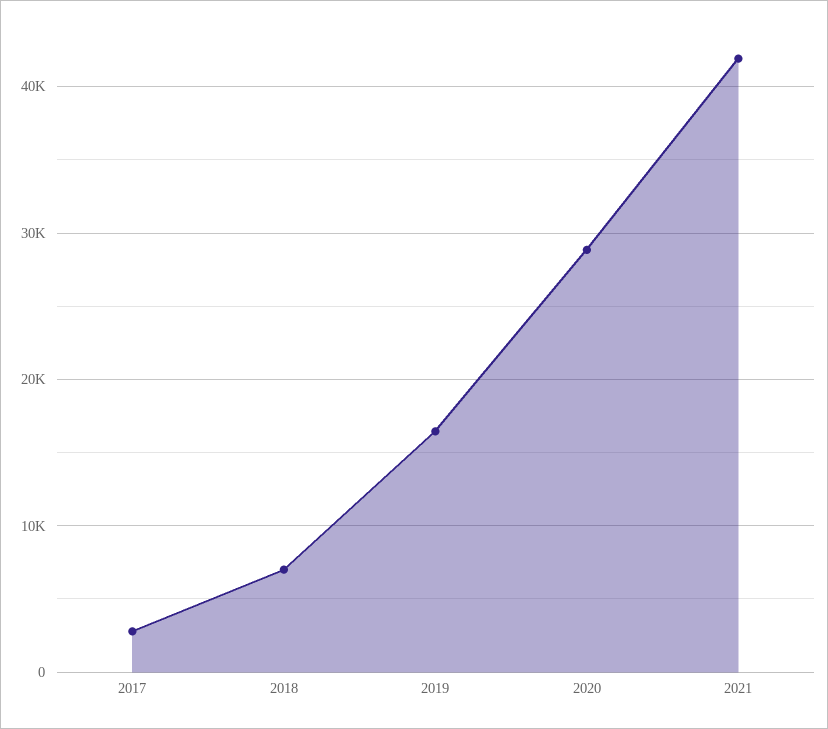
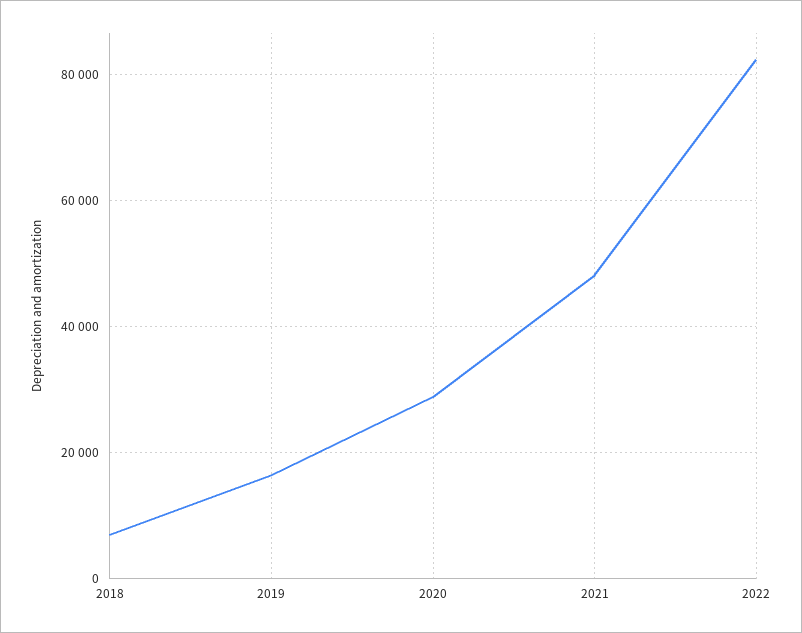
2017: 3000 -> none
2021: 42000 -> 48000
2022: none -> 82000

